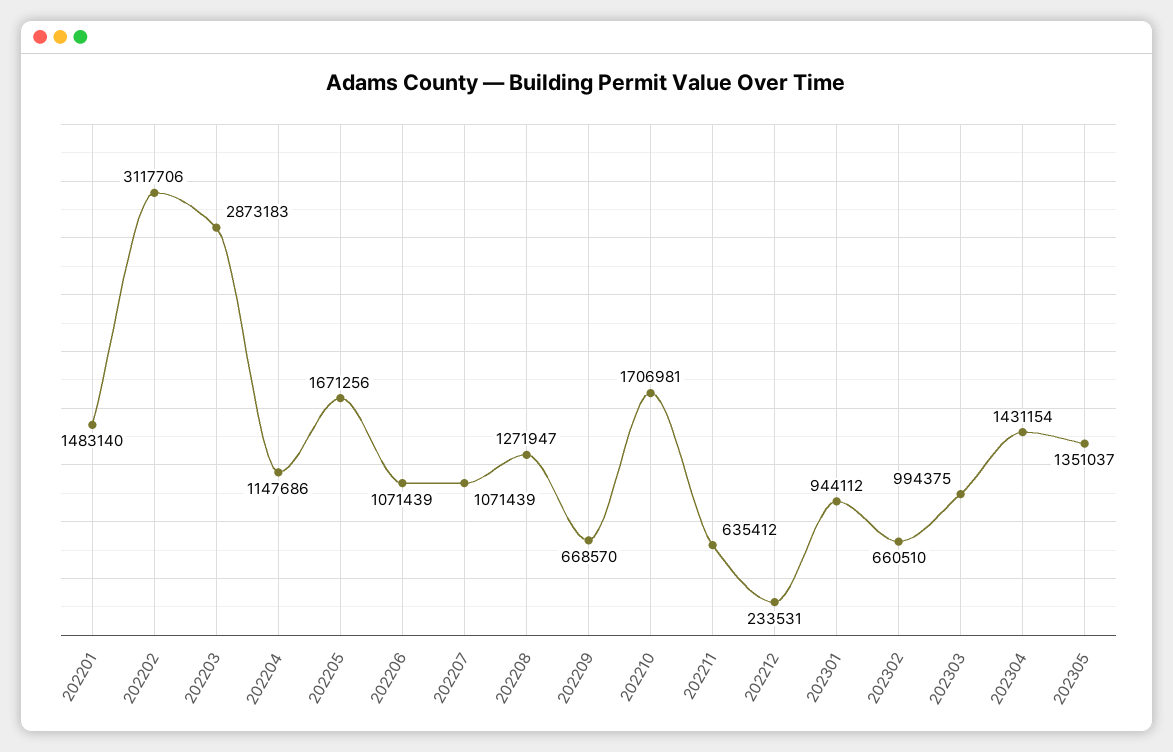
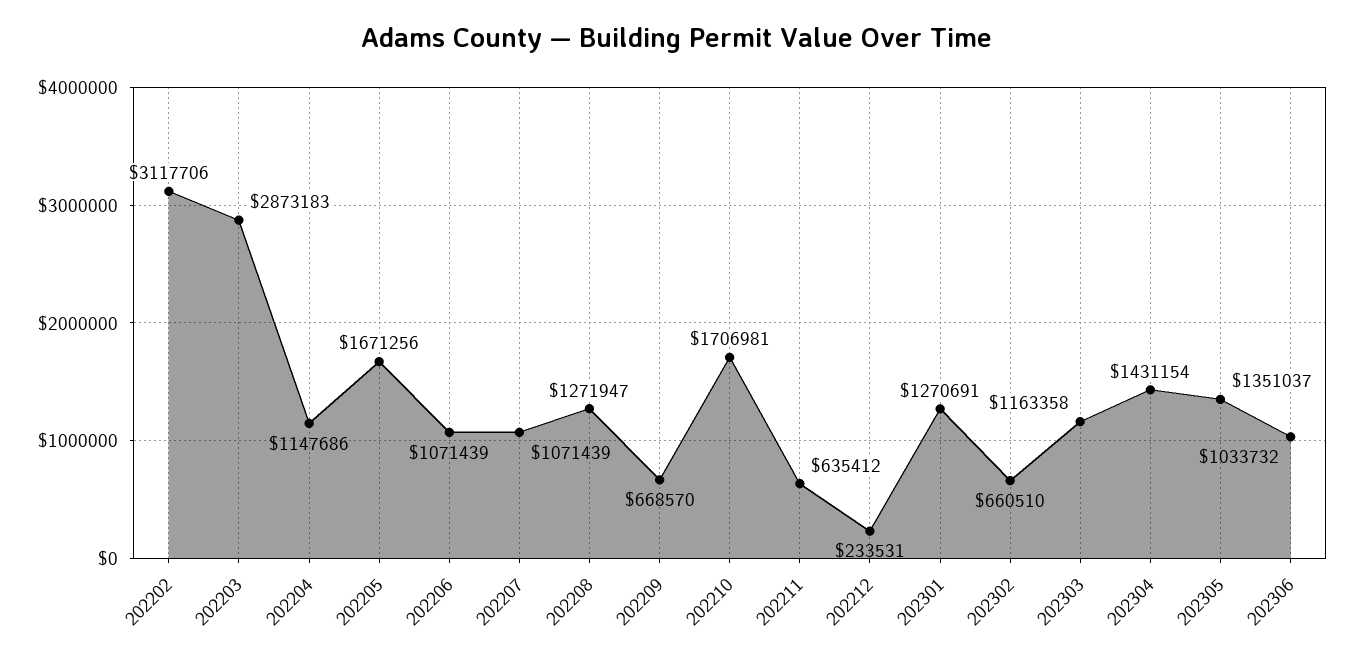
202201: 1483140 -> none
202301: 944112 -> 1270691
202303: 994375 -> 1163358
202306: none -> 1033732

